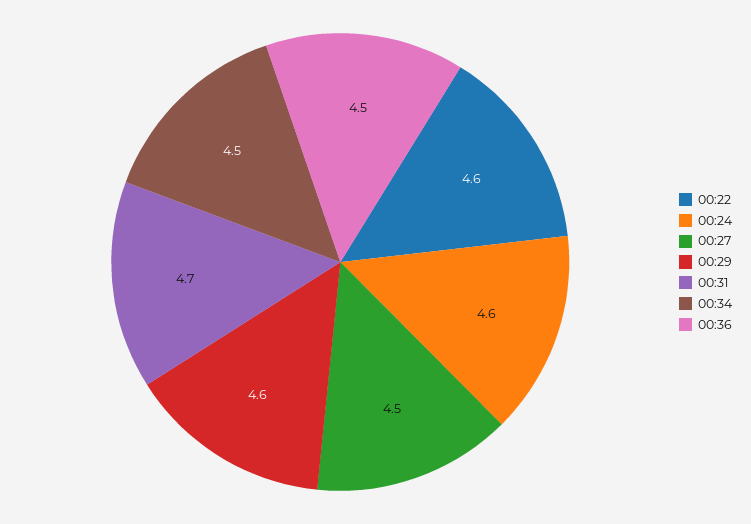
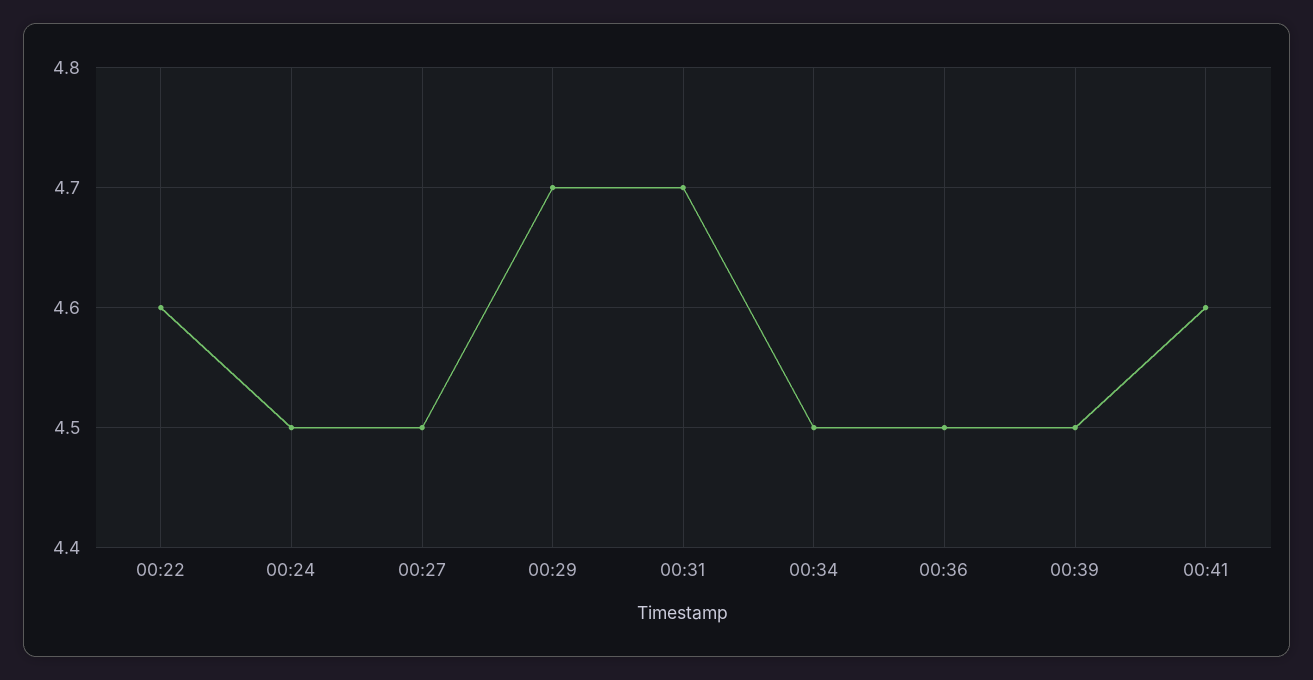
00:24: 4.6 -> 4.5
00:29: 4.6 -> 4.7
00:39: none -> 4.5
00:41: none -> 4.6

